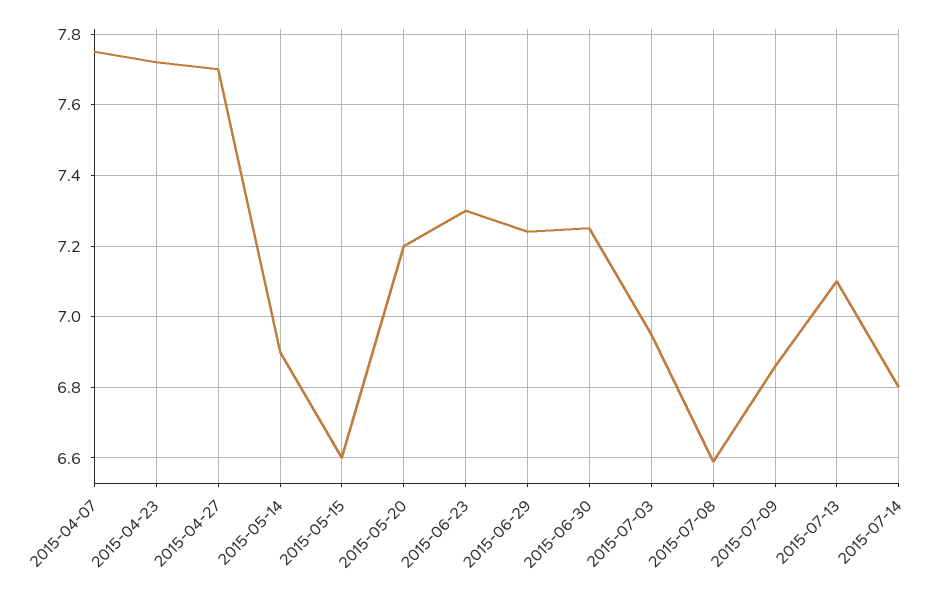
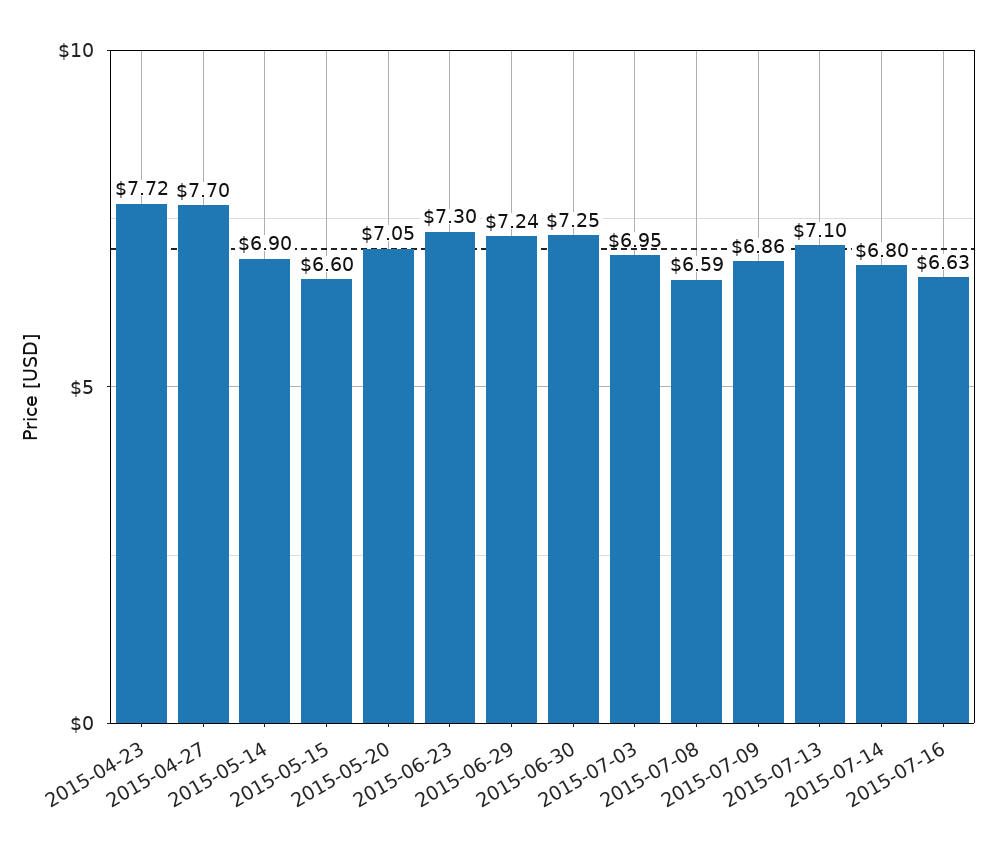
2015-04-07: 7.75 -> none
2015-05-20: 7.2 -> 7.05
2015-07-16: none -> 6.63

